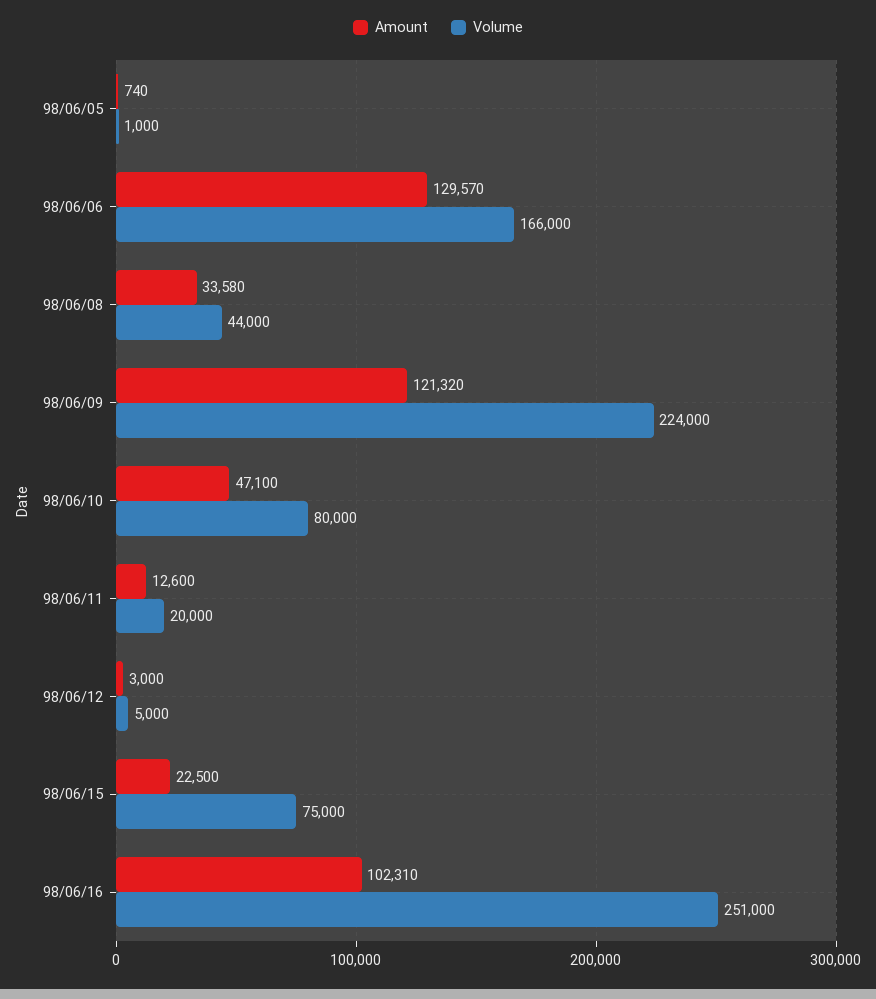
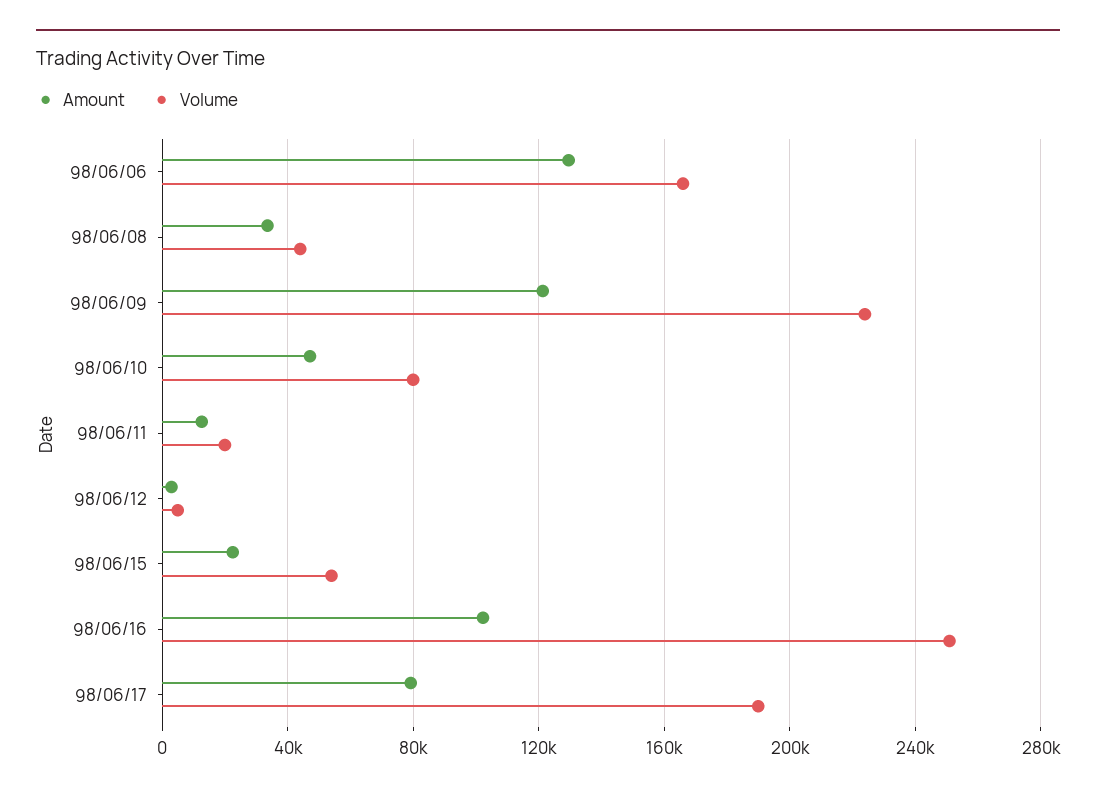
Amount, 98/06/05: 740 -> none
Volume, 98/06/05: 1000 -> none
Volume, 98/06/15: 75000 -> 55000
Amount, 98/06/17: none -> 80000
Volume, 98/06/17: none -> 190000

